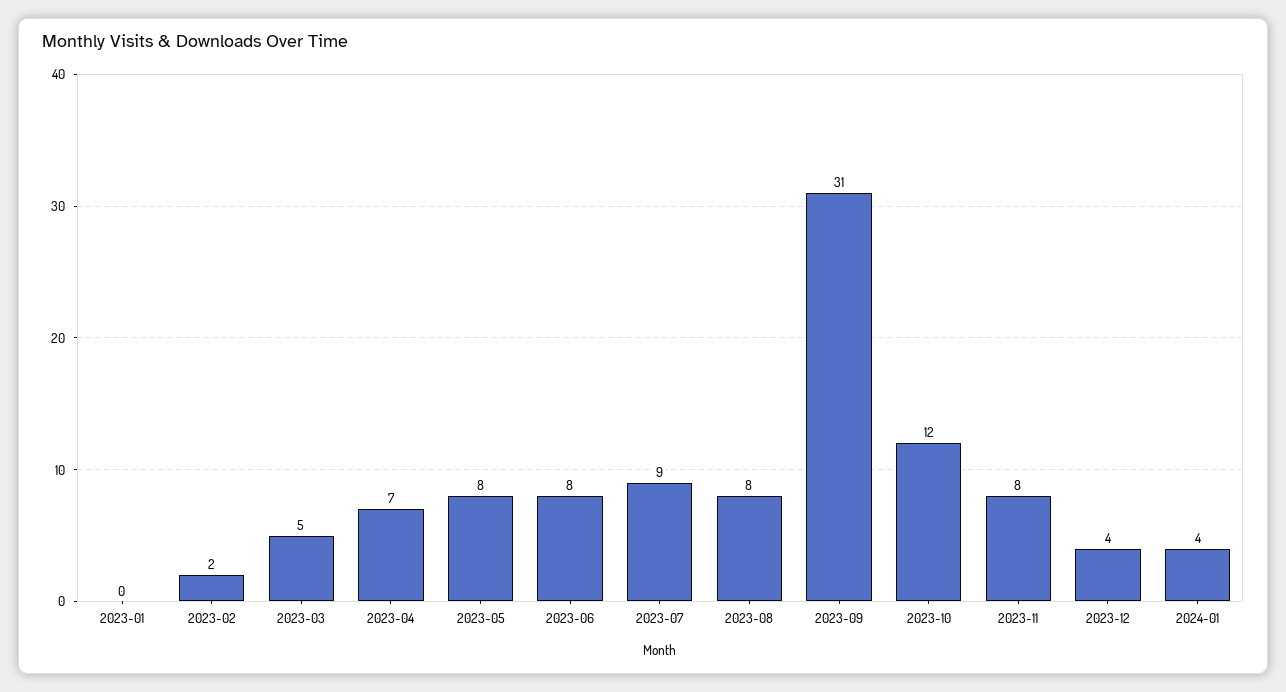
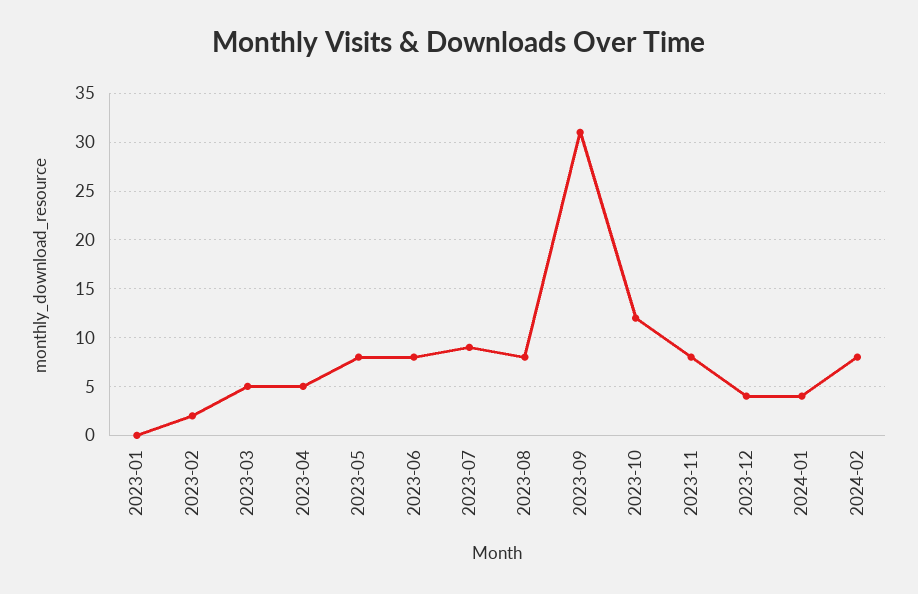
2023-04: 7 -> 5
2024-02: none -> 8

